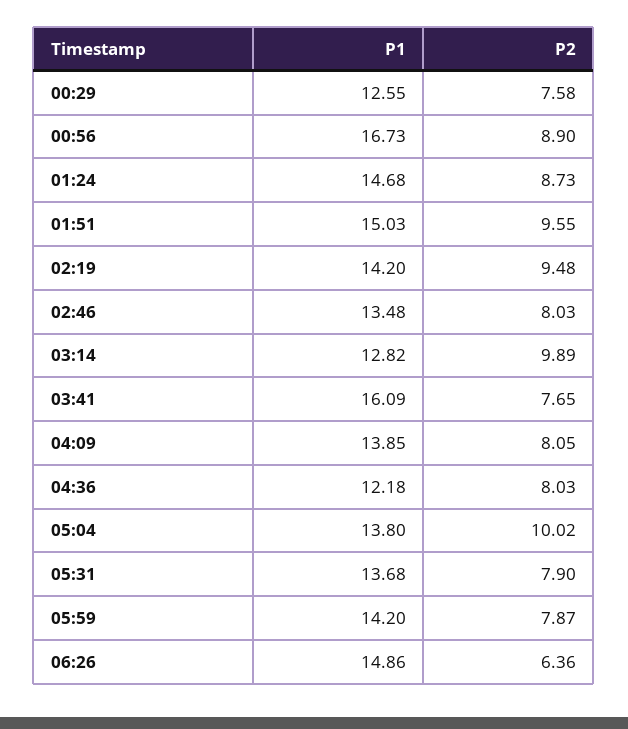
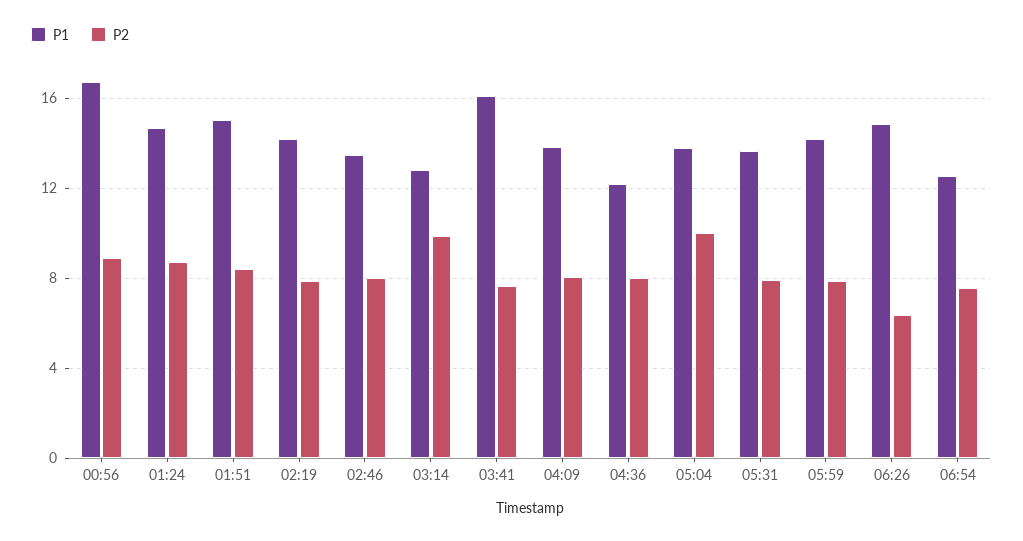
P1, 00:29: 12.55 -> none
P2, 00:29: 7.58 -> none
P2, 01:51: 9.55 -> 8.5
P2, 02:19: 9.48 -> 8
P1, 06:54: none -> 12.5
P2, 06:54: none -> 7.5

